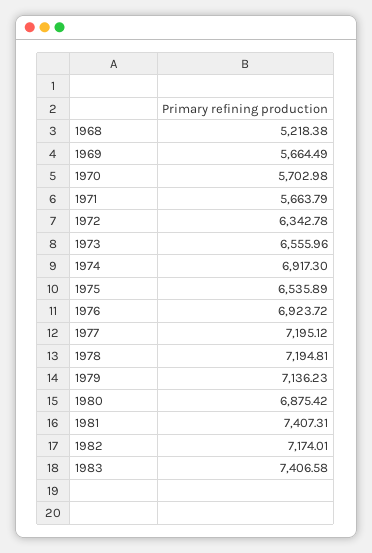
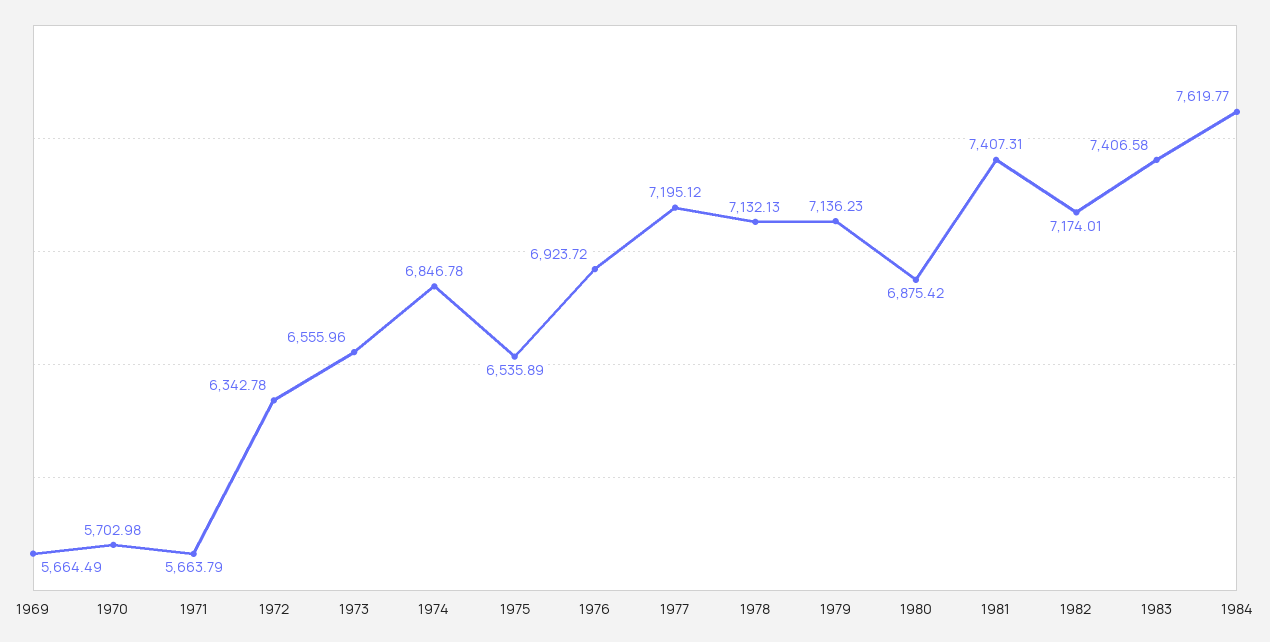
1968: 5218.38 -> none
1974: 6917.3 -> 6846.78
1978: 7194.81 -> 7132.13
1984: none -> 7619.77

